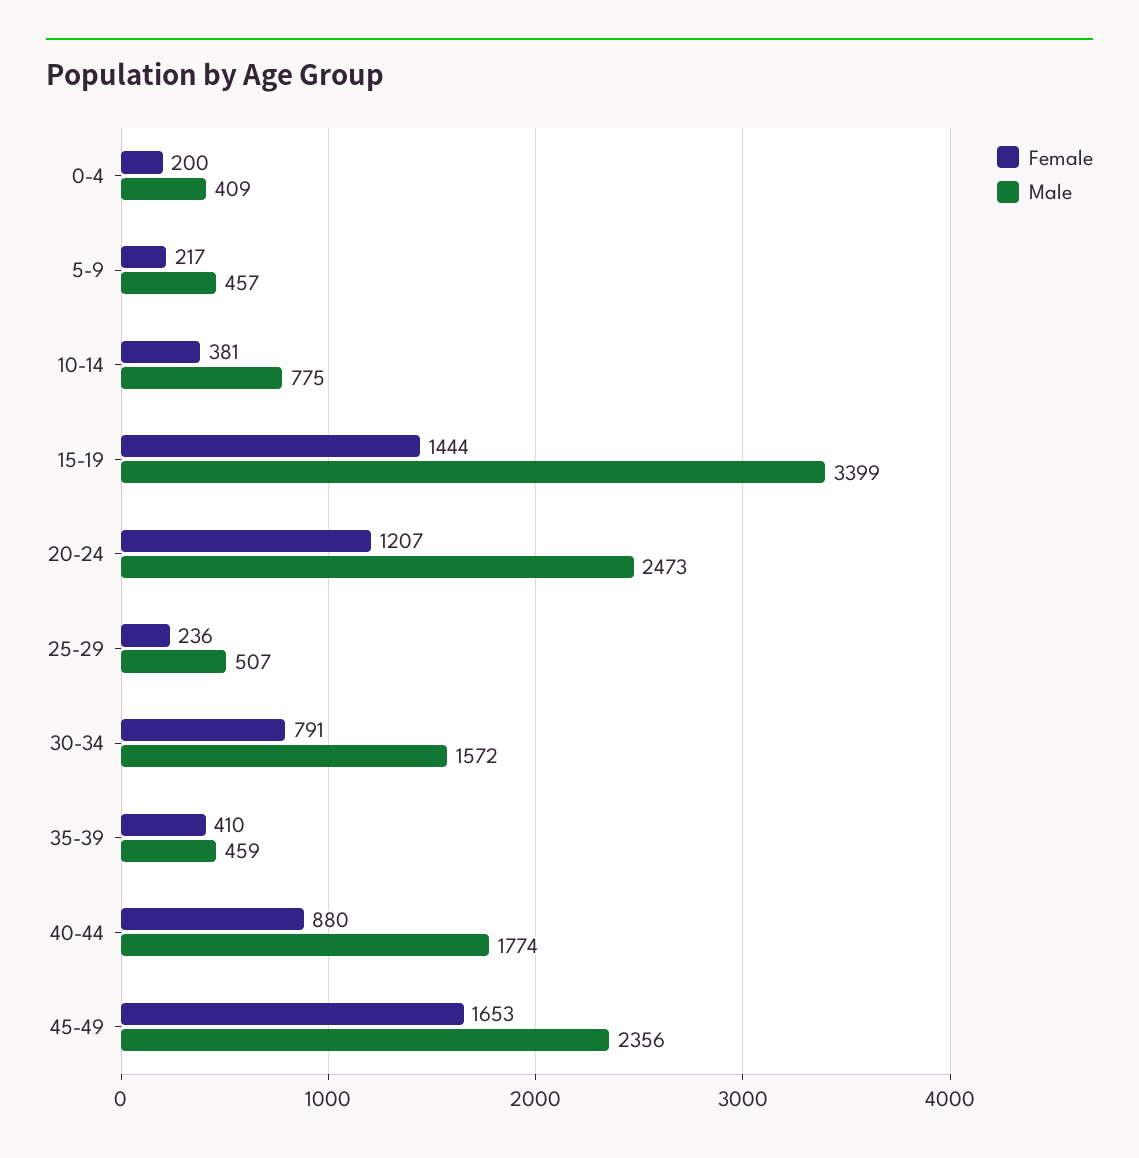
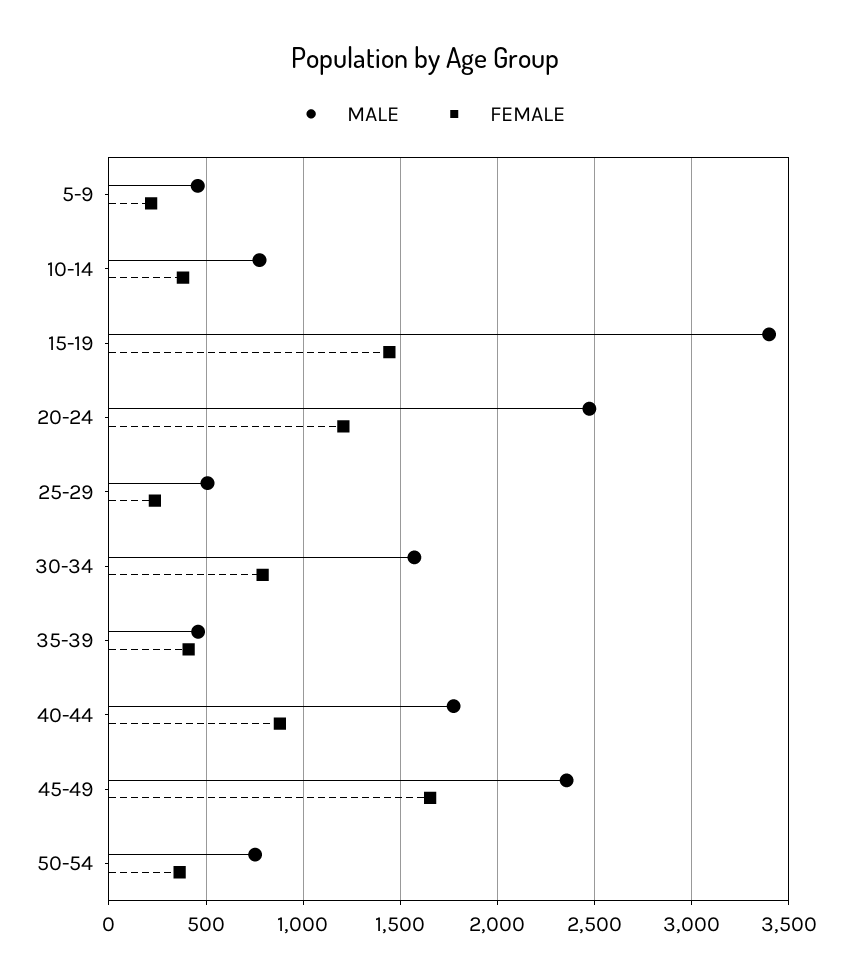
Female, 0-4: 200 -> none
Male, 0-4: 409 -> none
Male, 50-54: none -> 750
Female, 50-54: none -> 350

